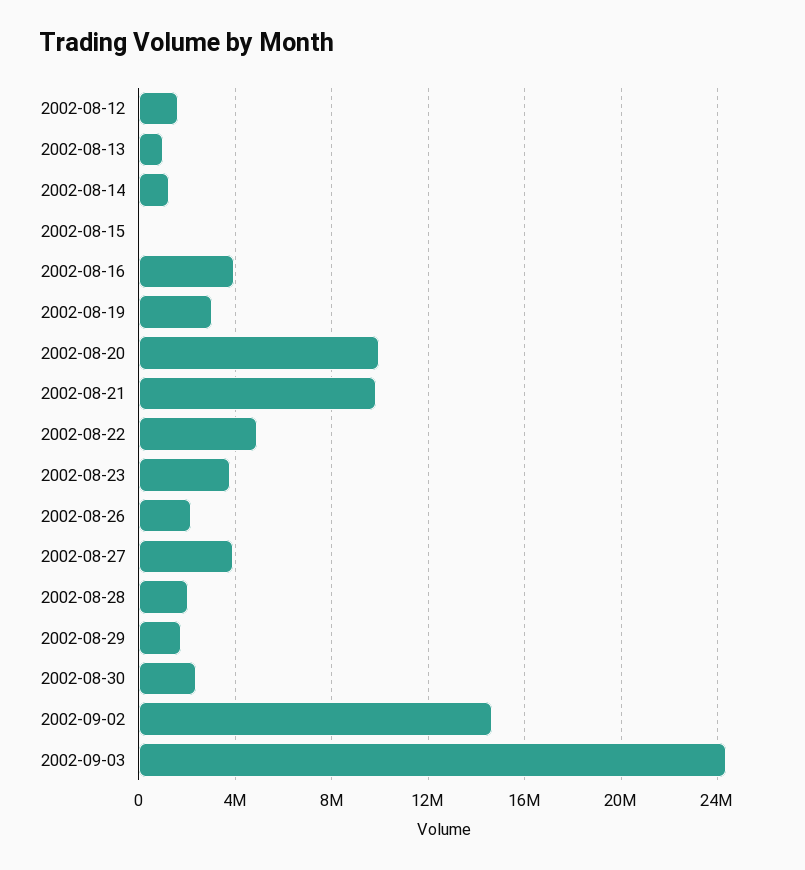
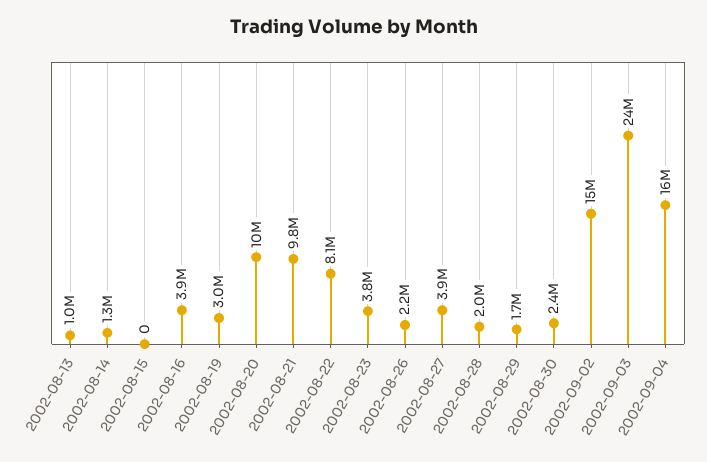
2002-08-12: 1500000 -> none
2002-08-22: 5000000 -> 8100000
2002-09-04: none -> 16000000

